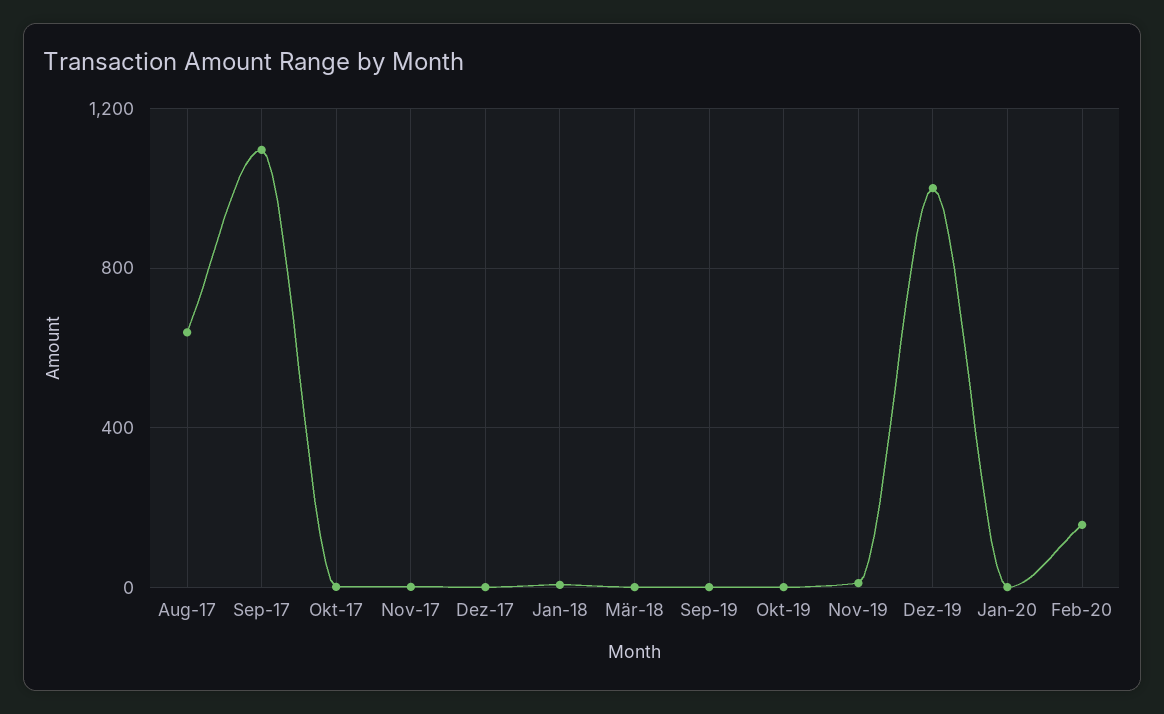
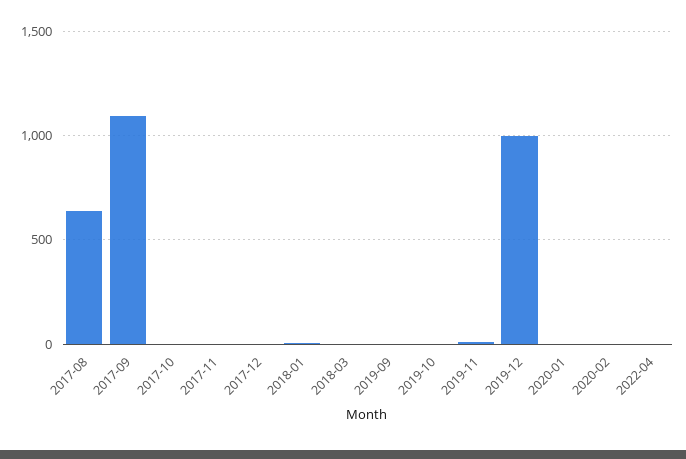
Feb-20: 150 -> 0
2022-04: none -> 0

